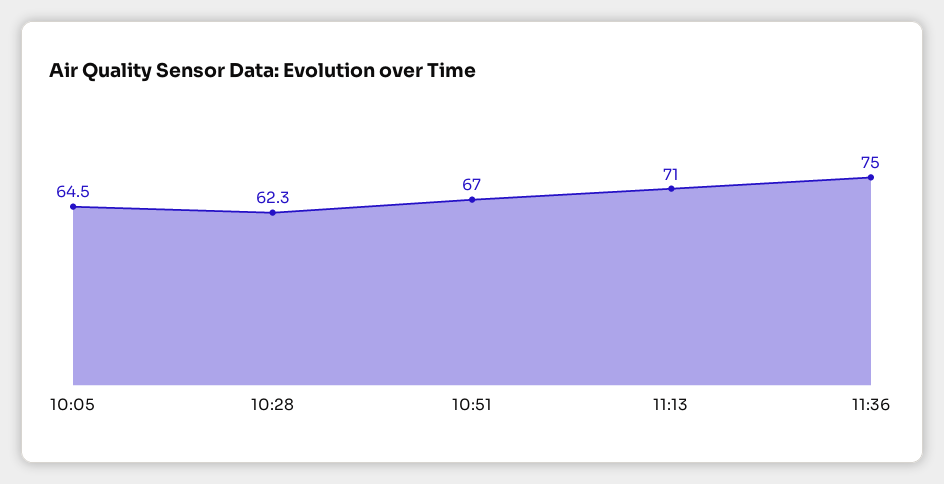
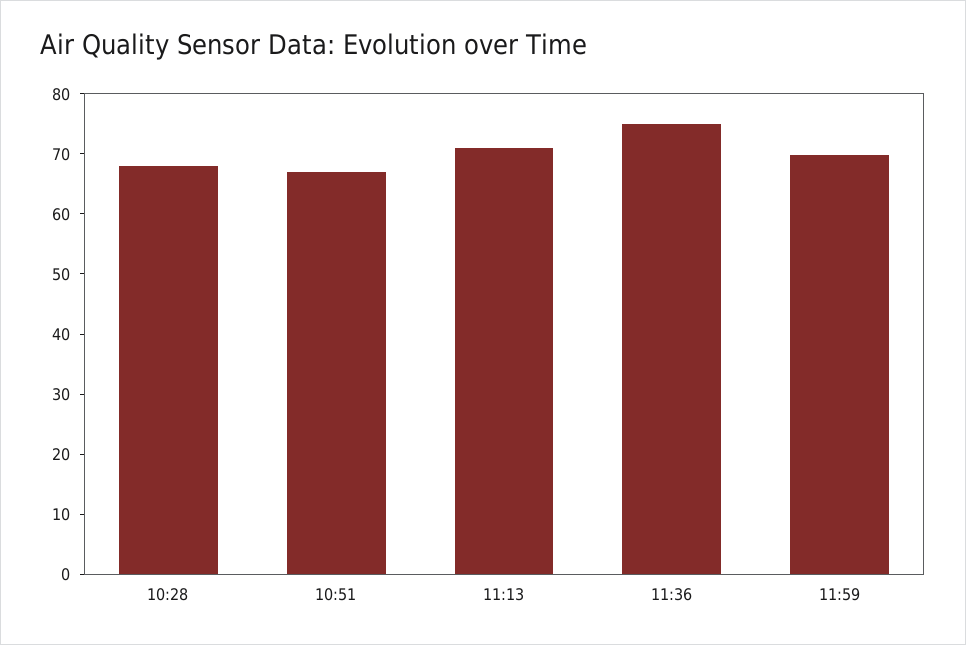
10:05: 64.5 -> none
10:28: 62.3 -> 68
11:59: none -> 70

